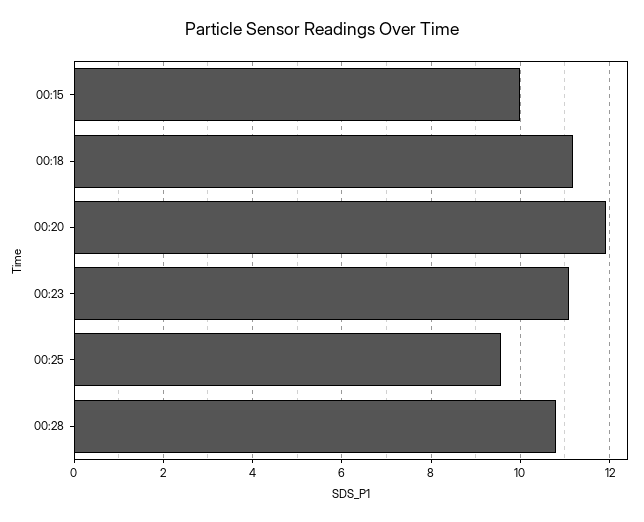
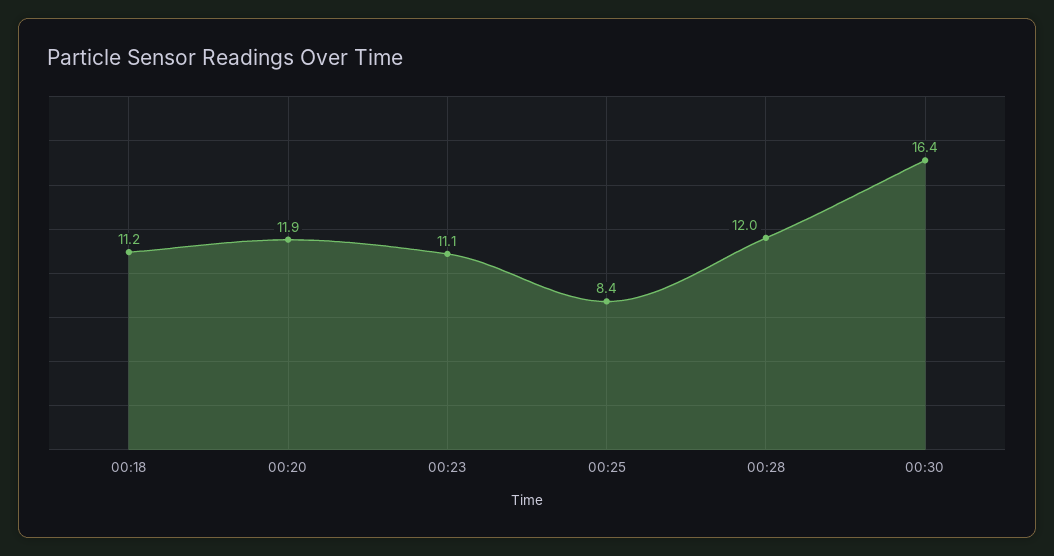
00:15: 10 -> none
00:25: 9.6 -> 8.4
00:28: 10.8 -> 12
00:30: none -> 16.4

